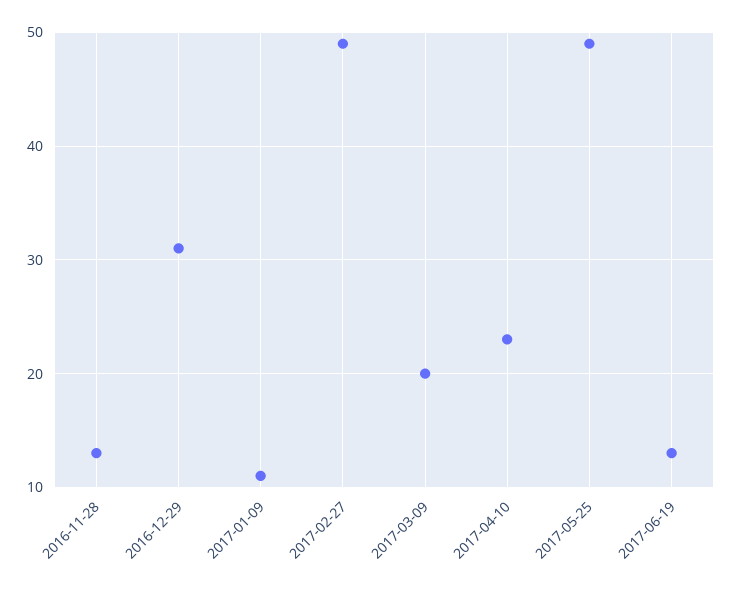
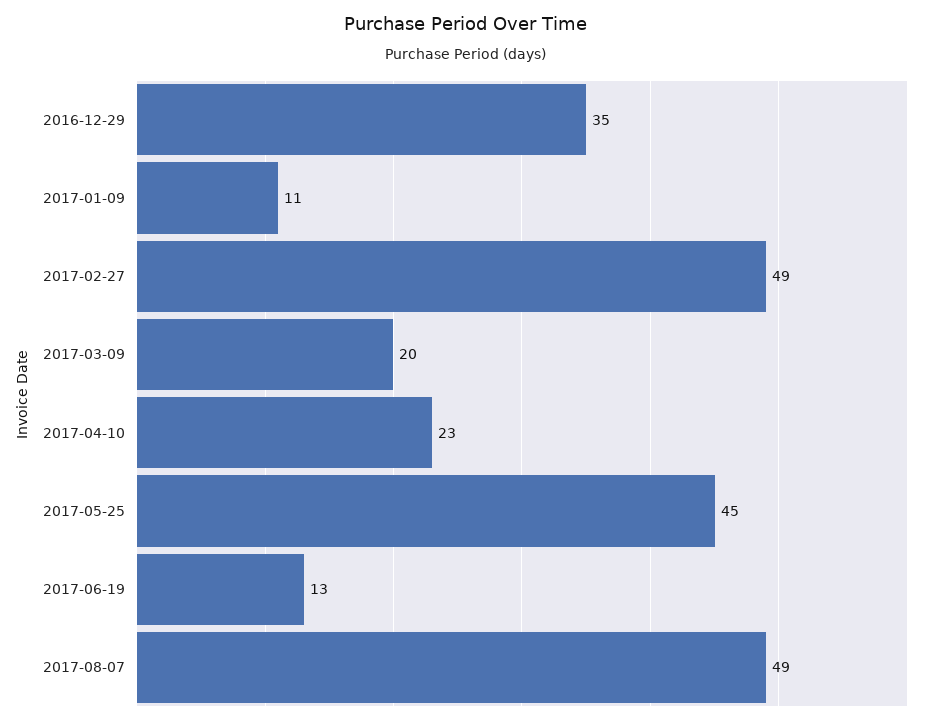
2016-11-28: 13 -> none
2016-12-29: 31 -> 35
2017-05-25: 49 -> 45
2017-08-07: none -> 49

